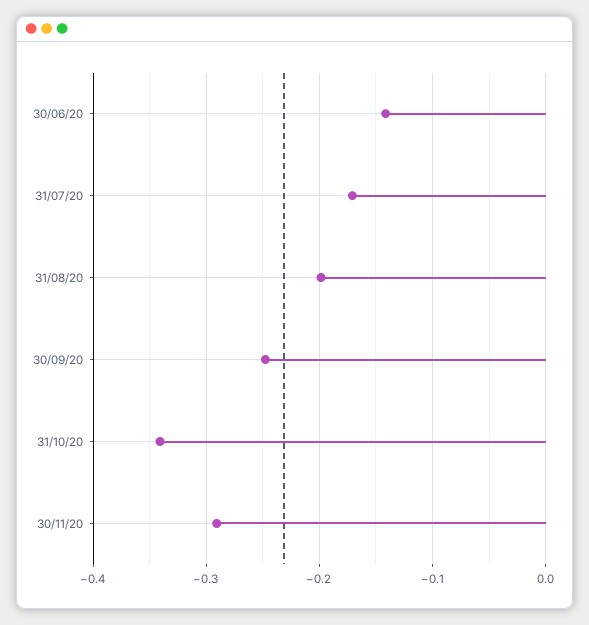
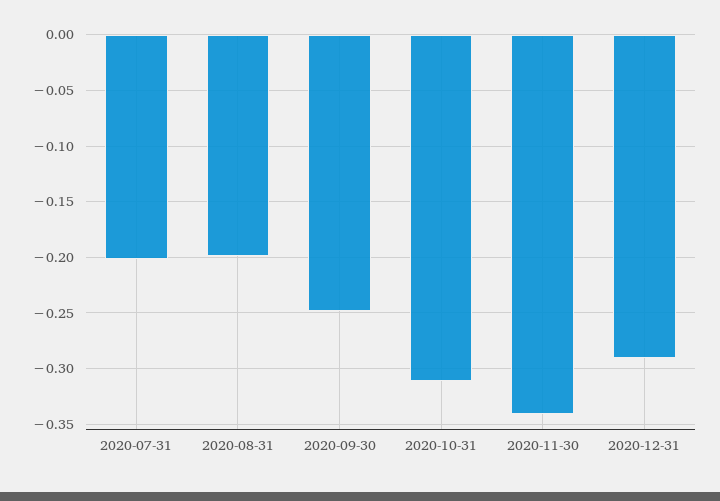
30/06/20: -0.14 -> none
31/07/20: -0.17 -> -0.2
31/10/20: -0.34 -> -0.31
30/11/20: -0.29 -> -0.34
2020-12-31: none -> -0.29

